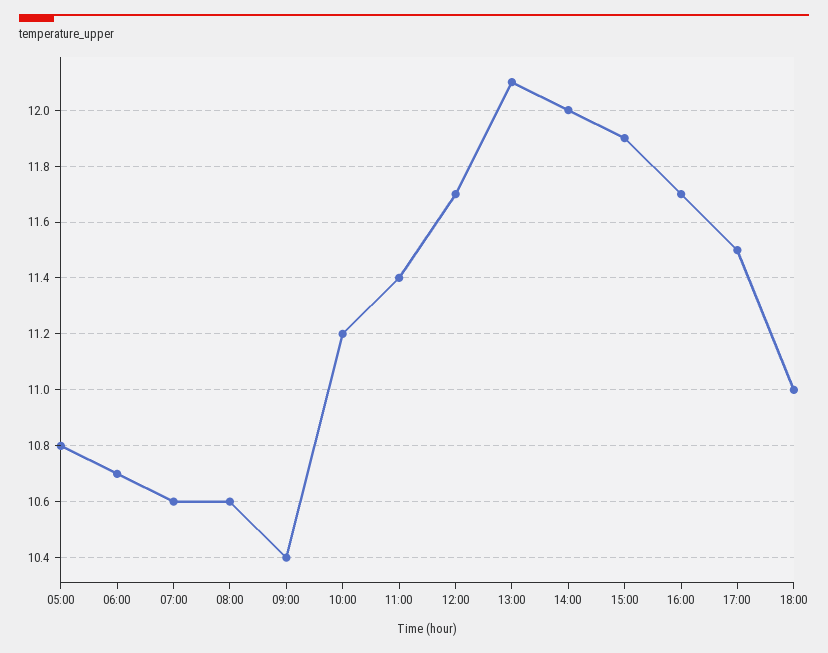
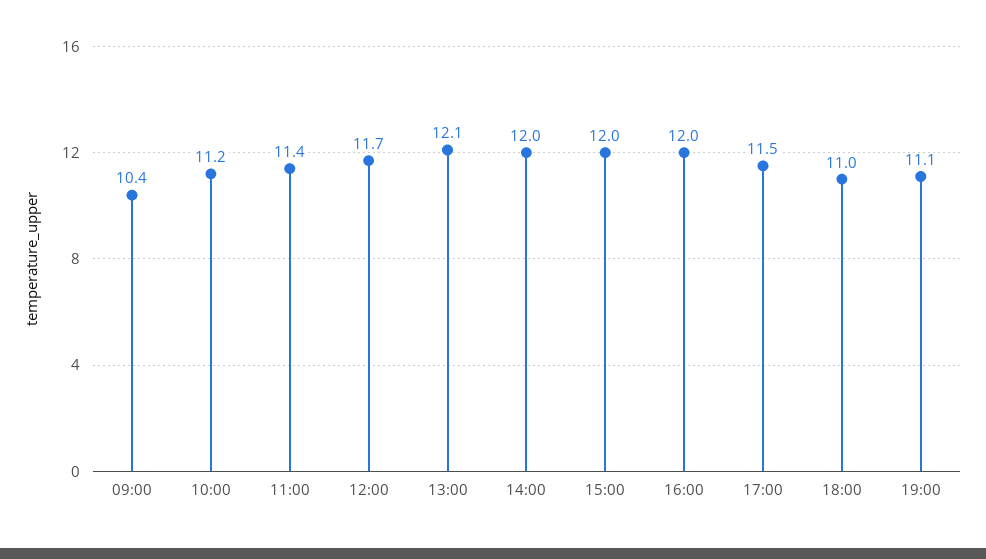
05:00: 10.8 -> none
06:00: 10.7 -> none
07:00: 10.6 -> none
08:00: 10.6 -> none
15:00: 11.9 -> 12
16:00: 11.7 -> 12
19:00: none -> 11.1

